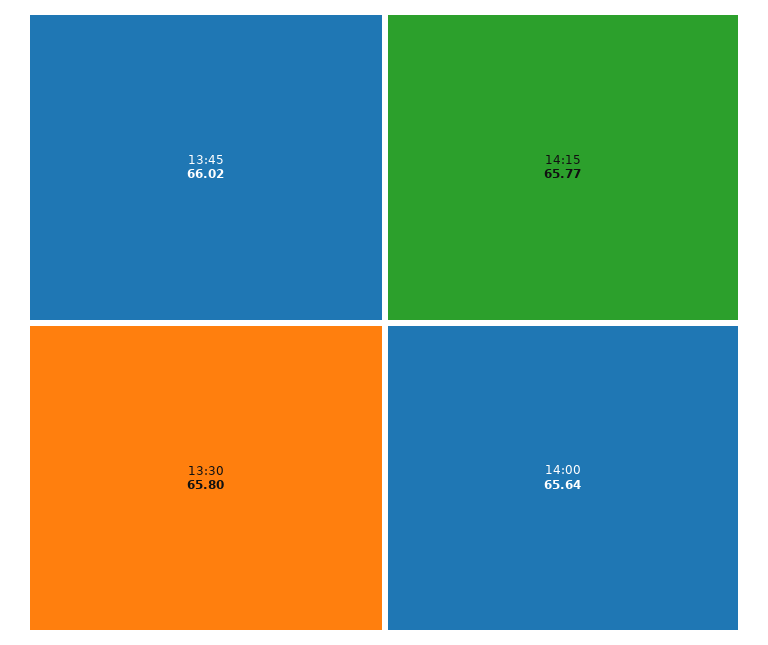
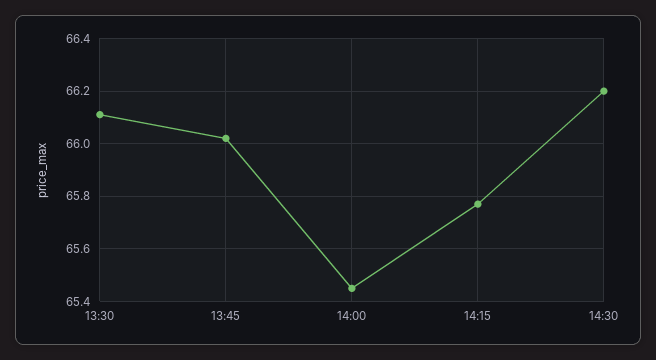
13:30: 65.8 -> 66.1
14:00: 65.64 -> 65.45
14:30: none -> 66.2

